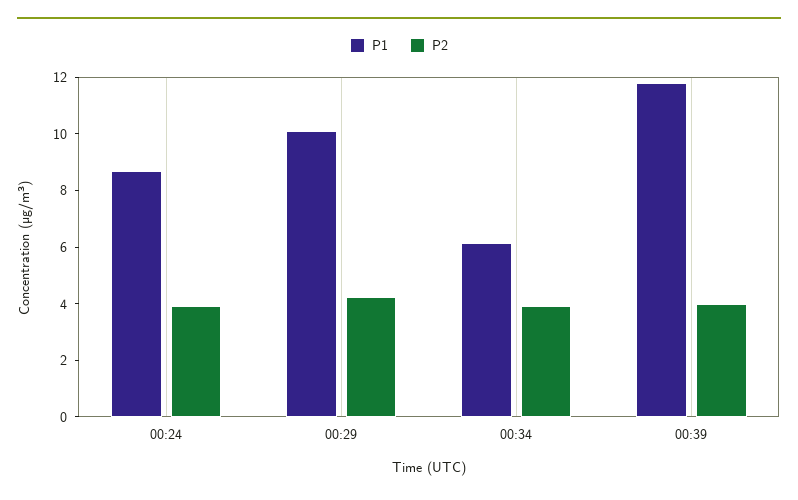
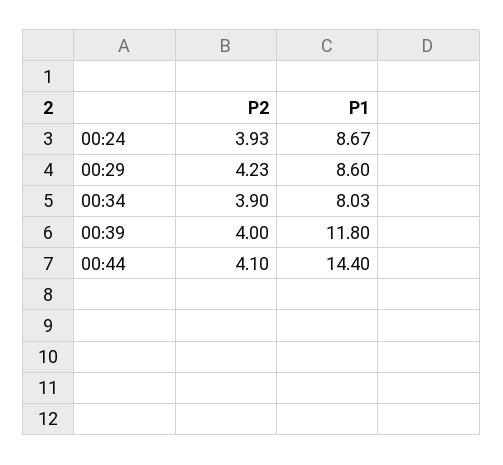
P1, 00:29: 10 -> 8.6
P1, 00:34: 6 -> 8.03
P2, 00:44: none -> 4.1
P1, 00:44: none -> 14.4

